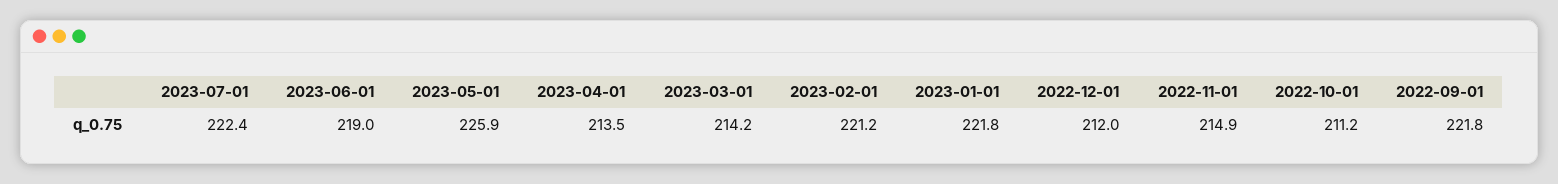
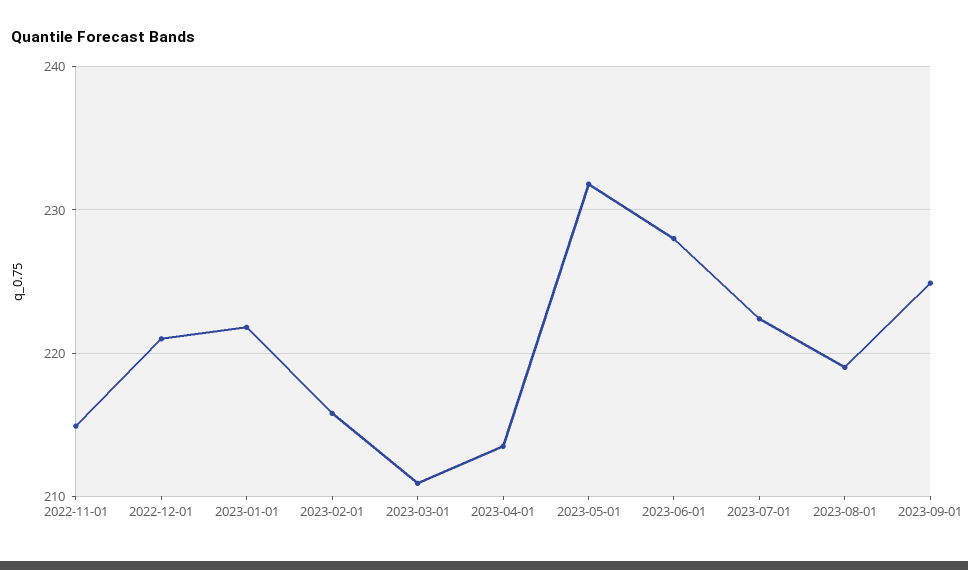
2023-06-01: 219 -> 228
2023-05-01: 225.9 -> 232
2023-03-01: 214.2 -> 211
2023-02-01: 221.2 -> 216
2022-12-01: 212 -> 221
2022-10-01: 211.2 -> none
2022-09-01: 221.8 -> none
2023-08-01: none -> 219
2023-09-01: none -> 225

